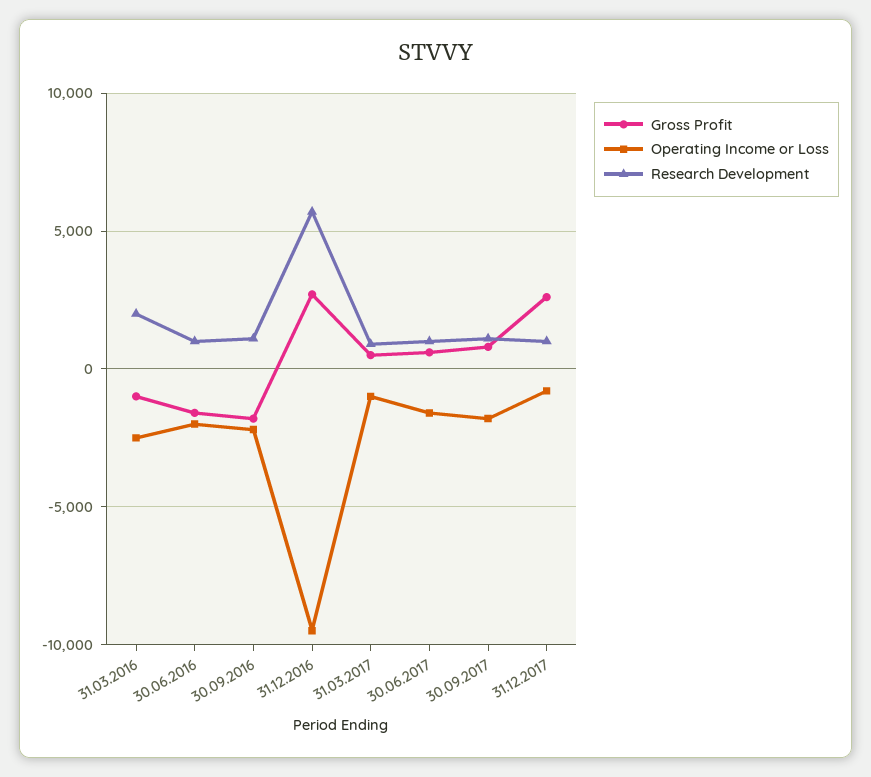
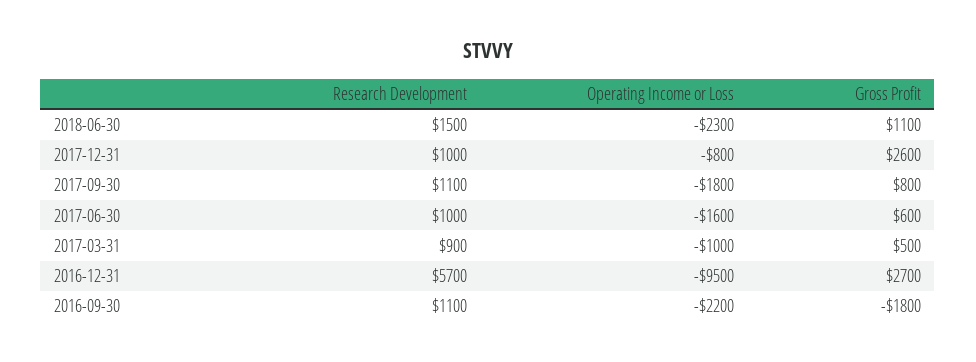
Gross Profit, 31.03.2016: -1000 -> none
Operating Income or Loss, 31.03.2016: -2500 -> none
Research Development, 31.03.2016: 2000 -> none
Gross Profit, 30.06.2016: -1500 -> none
Operating Income or Loss, 30.06.2016: -2000 -> none
Research Development, 30.06.2016: 1000 -> none
Research Development, 2018-06-30: none -> 1500
Operating Income or Loss, 2018-06-30: none -> -2300
Gross Profit, 2018-06-30: none -> 1100

